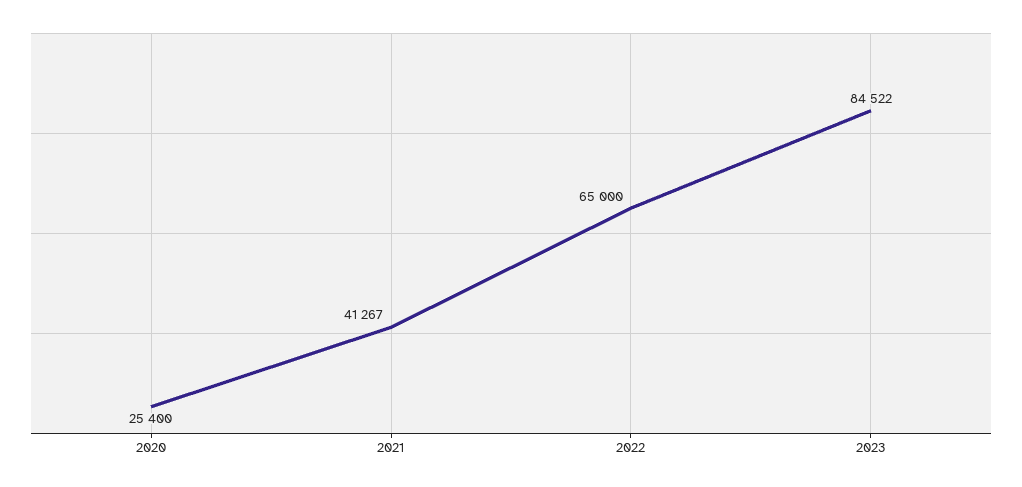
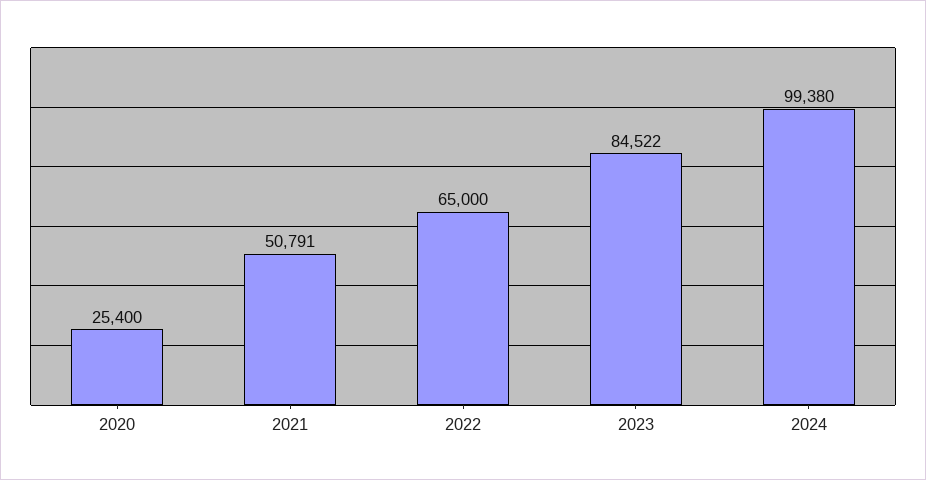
2021: 41267 -> 50791
2024: none -> 99380

